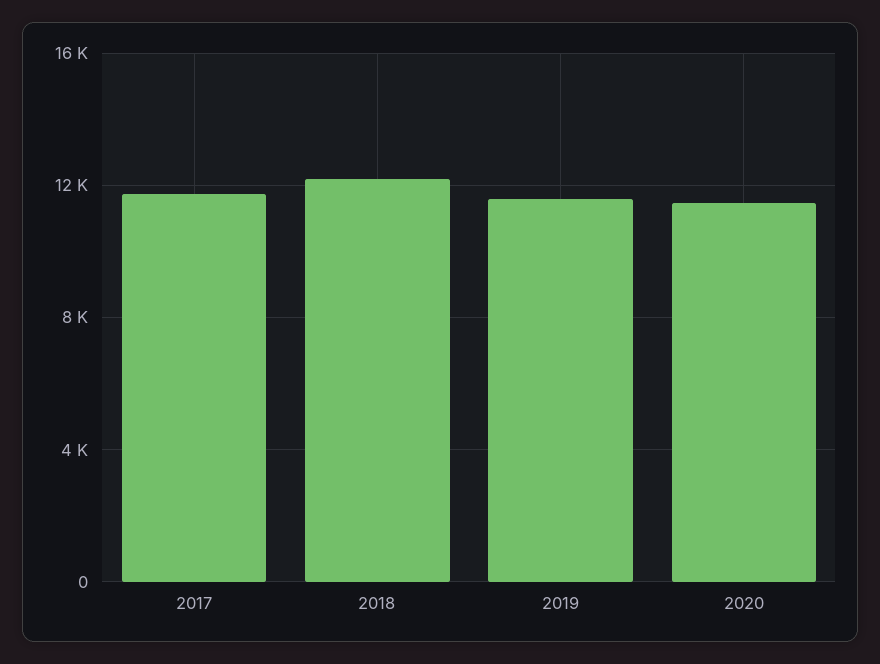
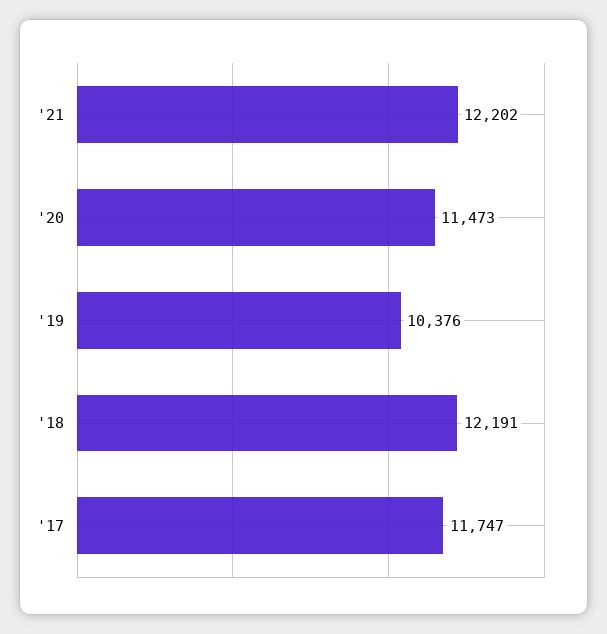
2019: 11500 -> 10376
'21: none -> 12202

